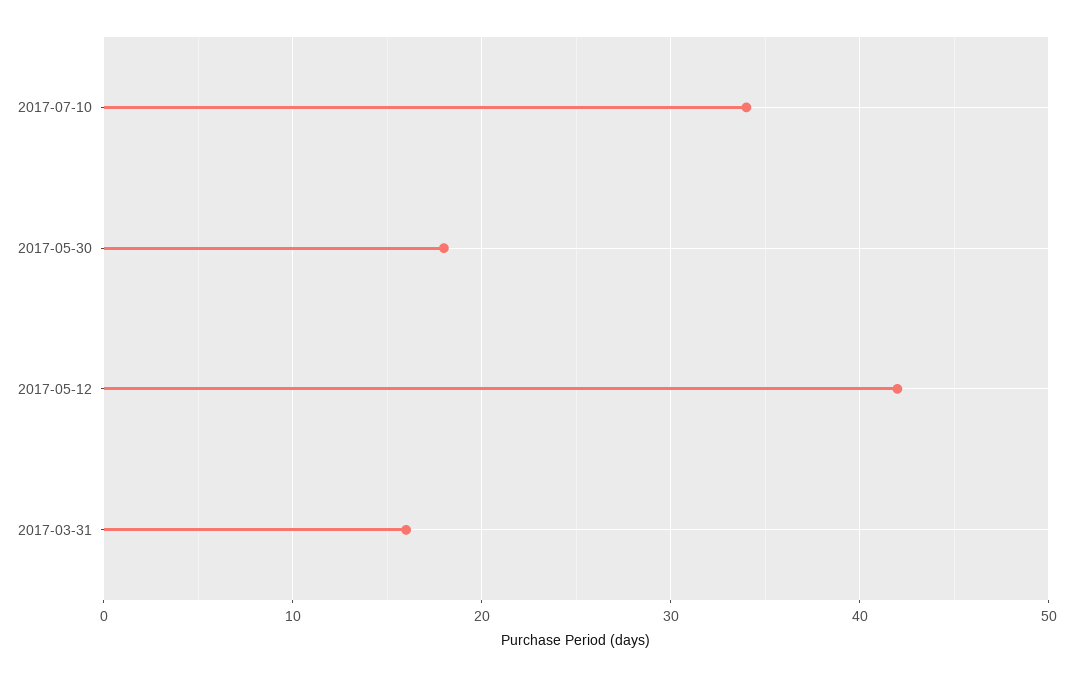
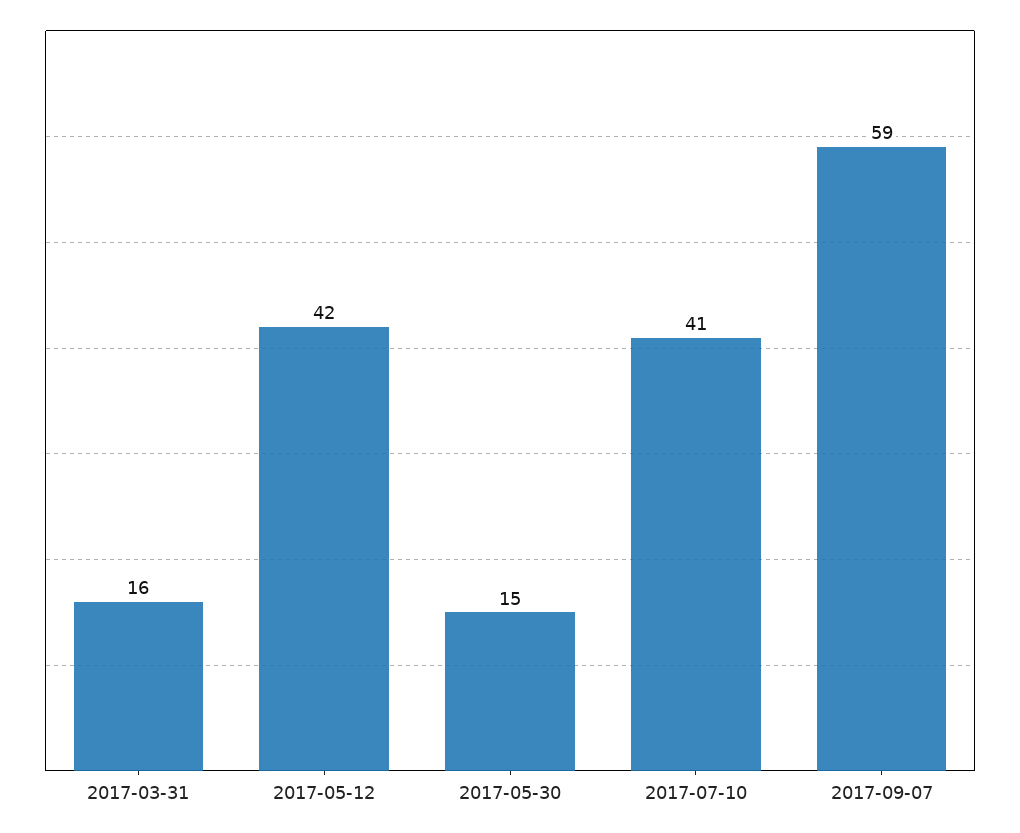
2017-07-10: 34 -> 41
2017-05-30: 18 -> 15
2017-09-07: none -> 59

